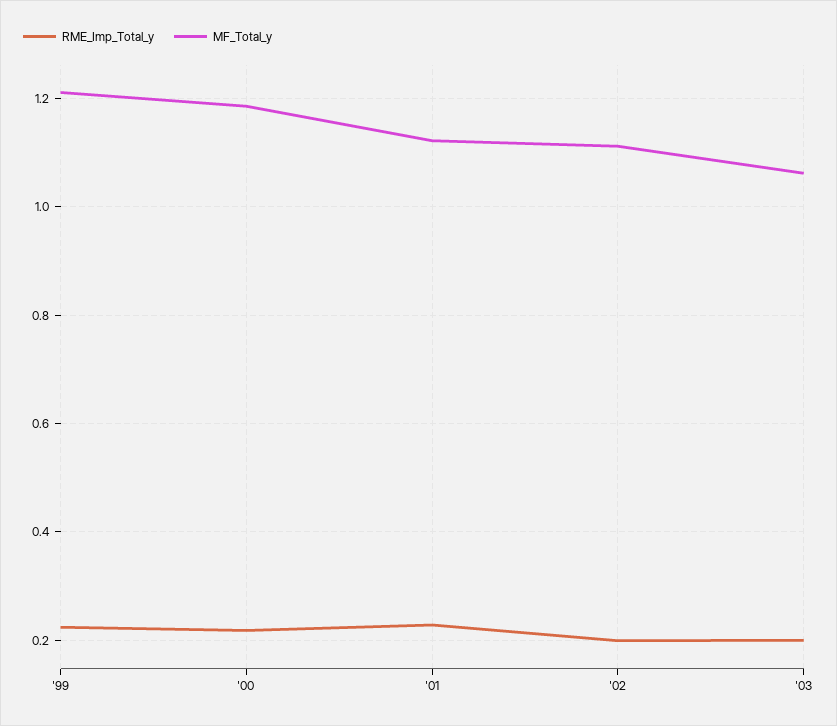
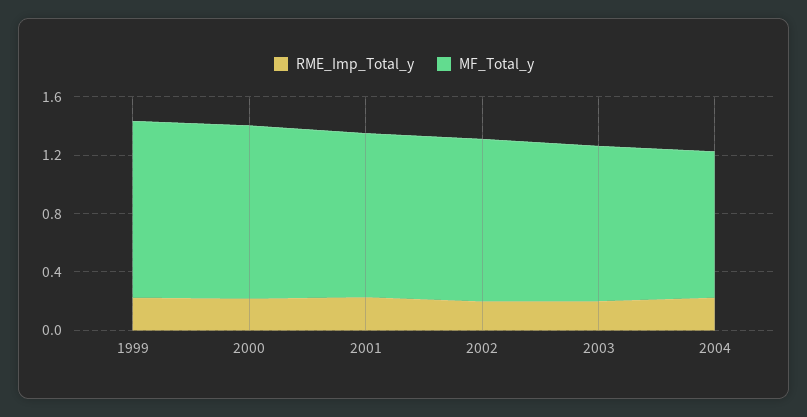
RME_Imp_Total_y, 2004: none -> 0.2
MF_Total_y, 2004: none -> 1

